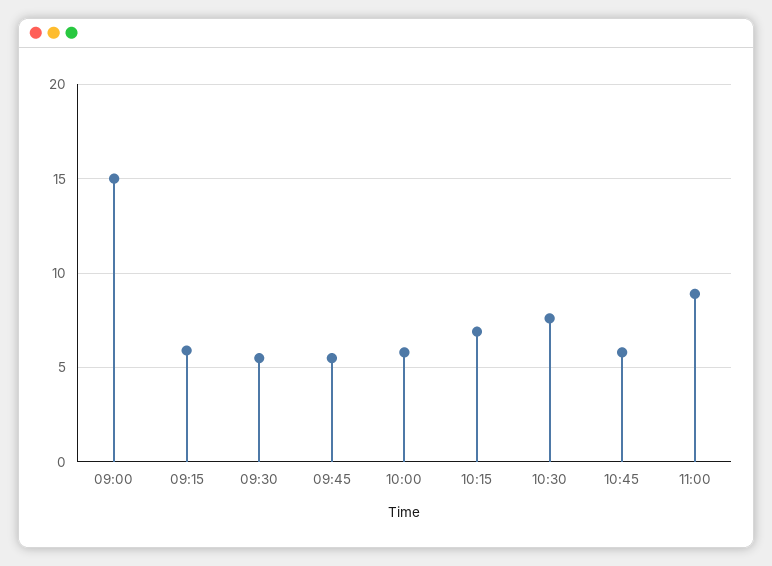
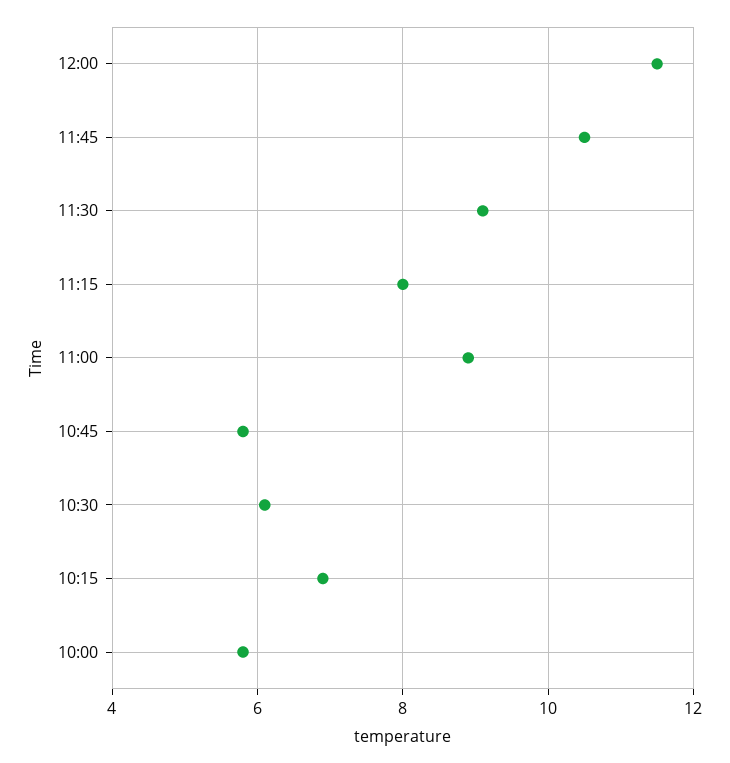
09:00: 15 -> none
09:15: 6 -> none
09:30: 5.5 -> none
09:45: 5.5 -> none
10:30: 7.5 -> 6
12:00: none -> 11.5
11:45: none -> 10.5
11:30: none -> 9
11:15: none -> 8

